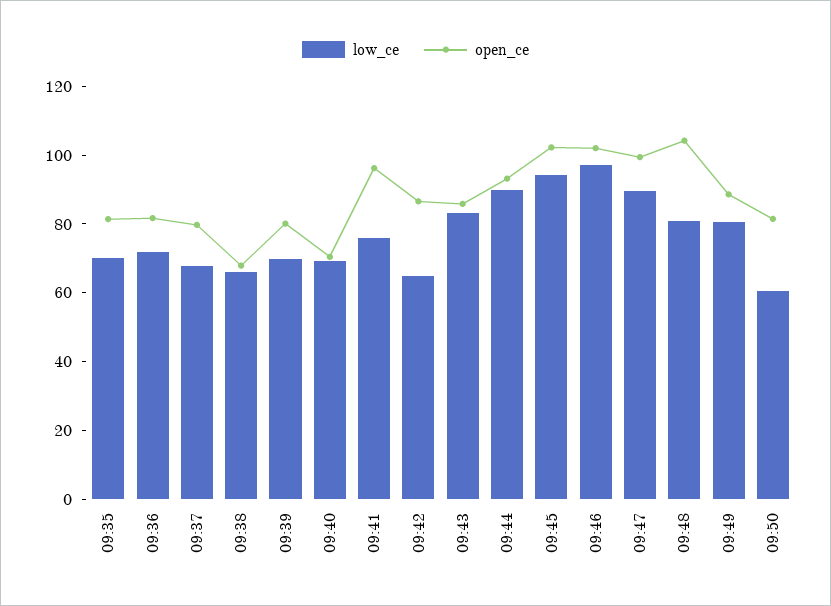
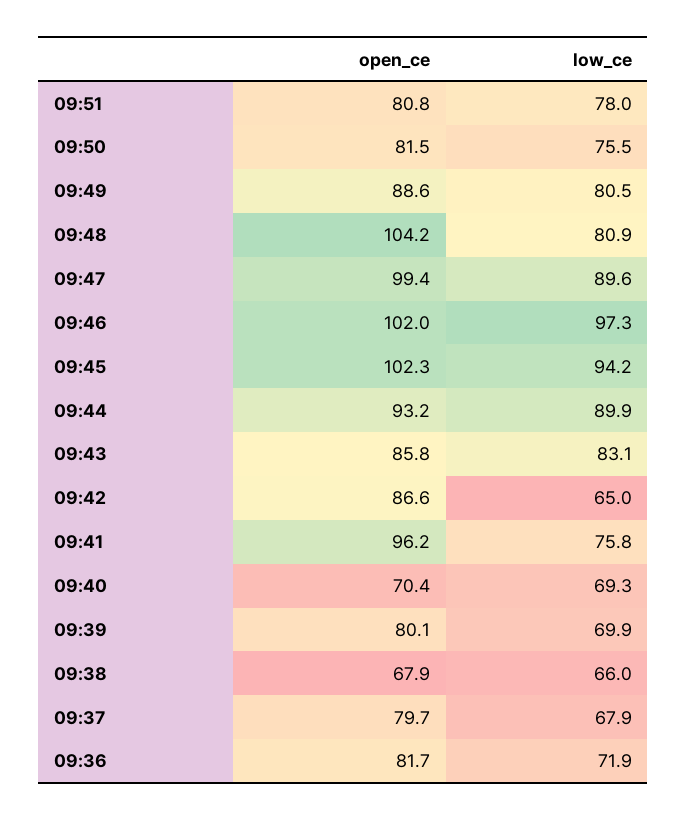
low_ce, 09:35: 70 -> none
open_ce, 09:35: 80 -> none
low_ce, 09:50: 60 -> 75.5
open_ce, 09:51: none -> 80.8
low_ce, 09:51: none -> 78

